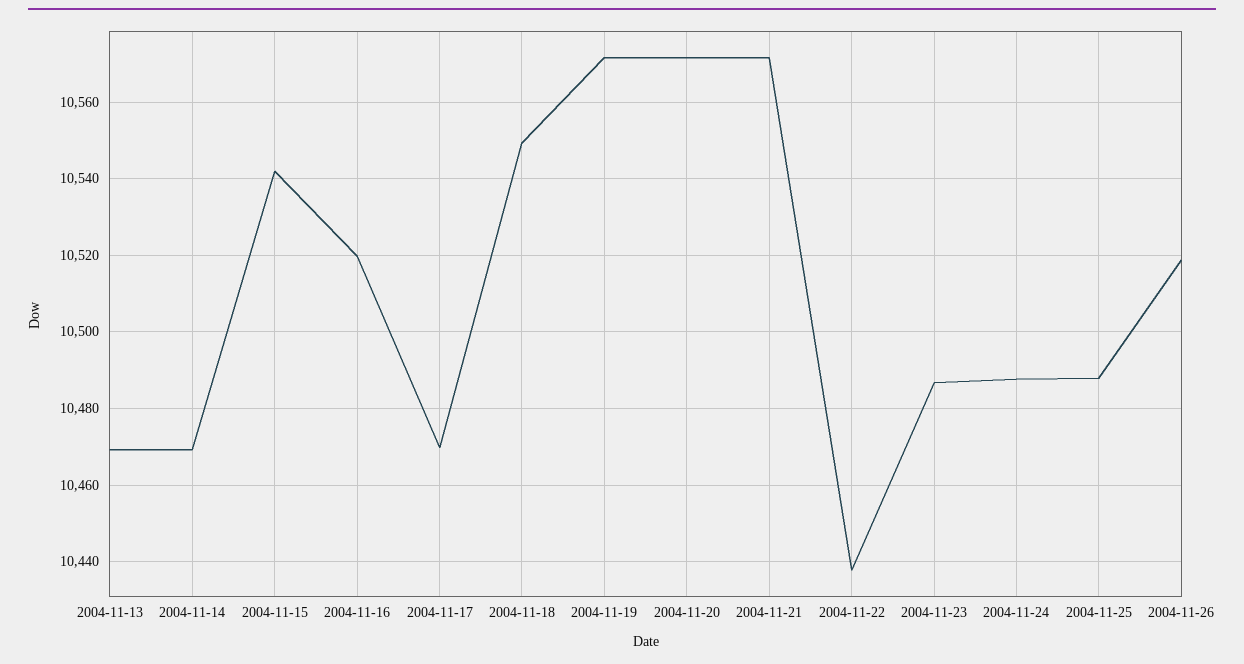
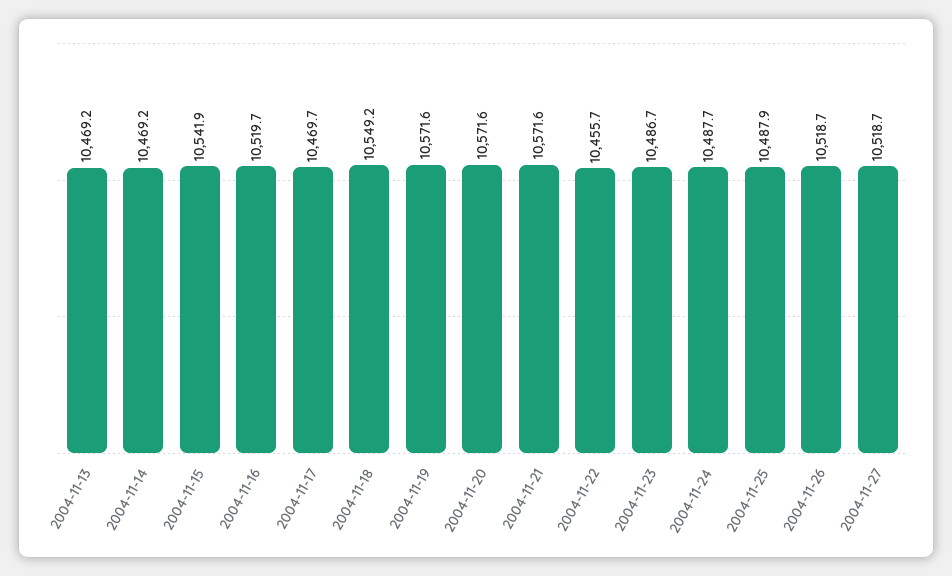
2004-11-22: 10438 -> 10455.7
2004-11-27: none -> 10518.7

